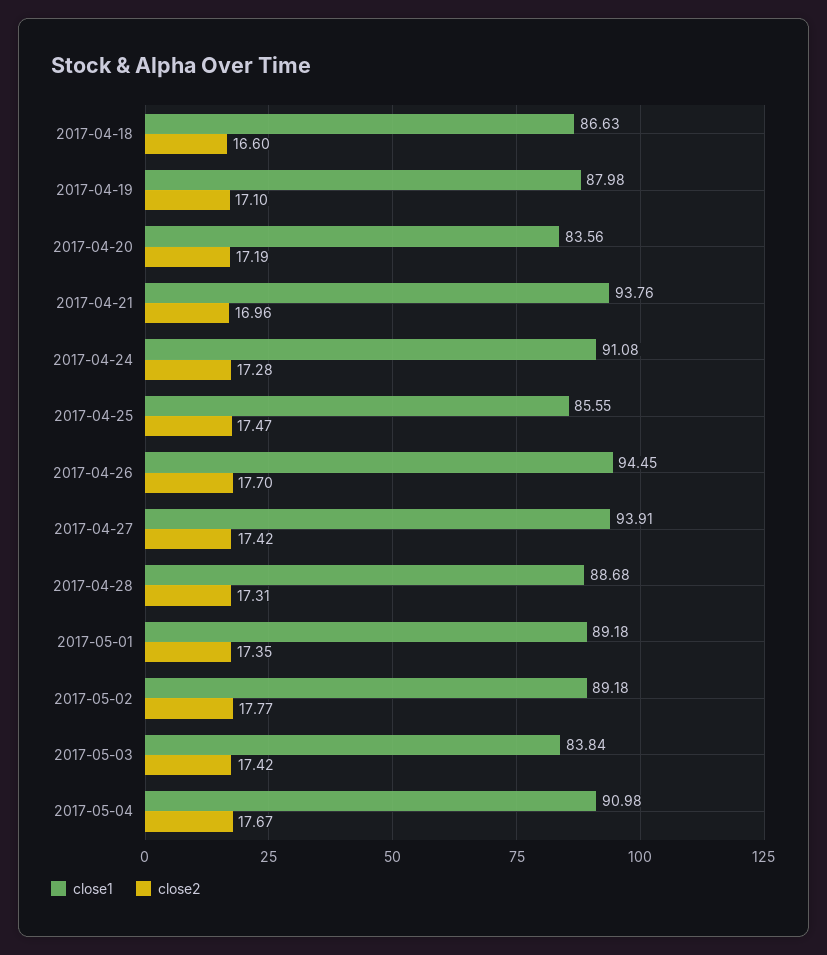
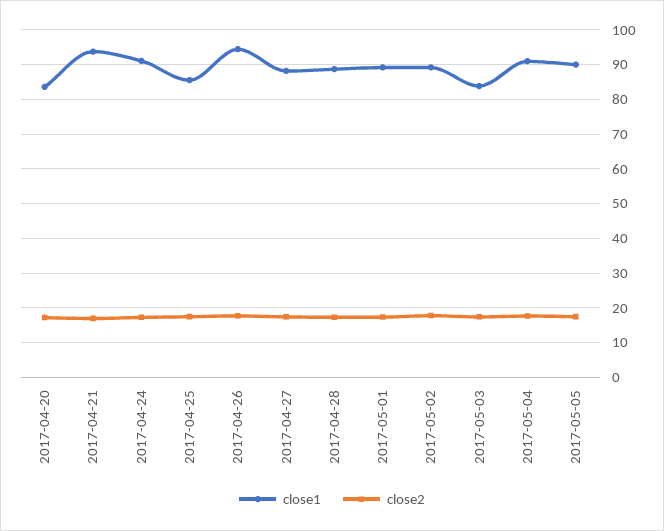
close1, 2017-04-18: 86.63 -> none
close2, 2017-04-18: 16.6 -> none
close1, 2017-04-19: 87.98 -> none
close2, 2017-04-19: 17.1 -> none
close1, 2017-04-27: 93.91 -> 88
close1, 2017-05-05: none -> 90
close2, 2017-05-05: none -> 18

